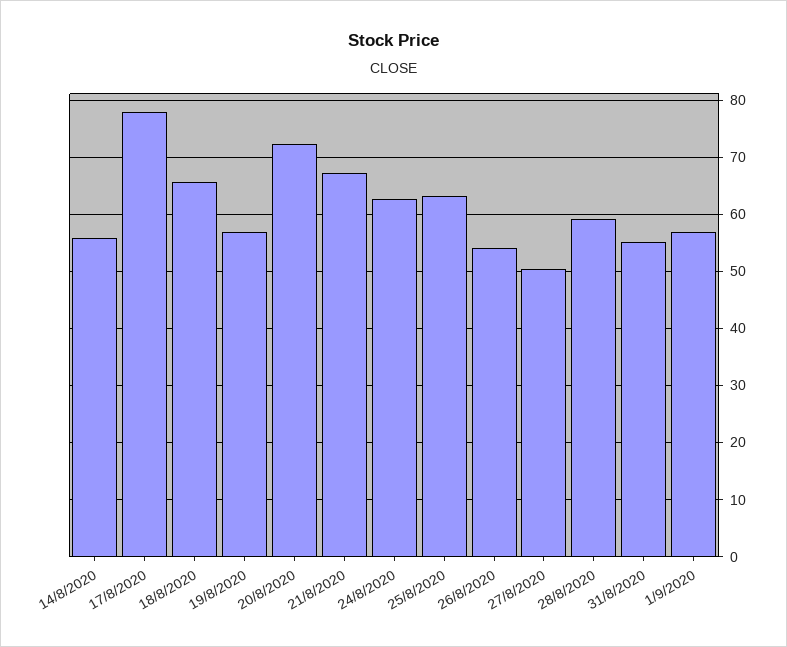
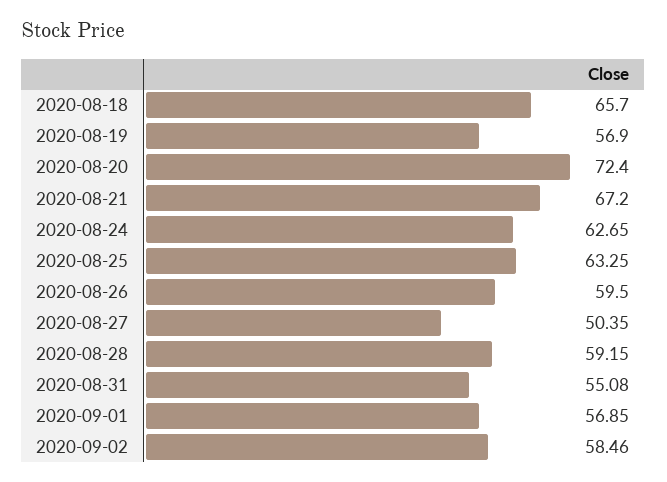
14/8/2020: 56 -> none
17/8/2020: 78 -> none
26/8/2020: 54 -> 59.5
2020-09-02: none -> 58.46

